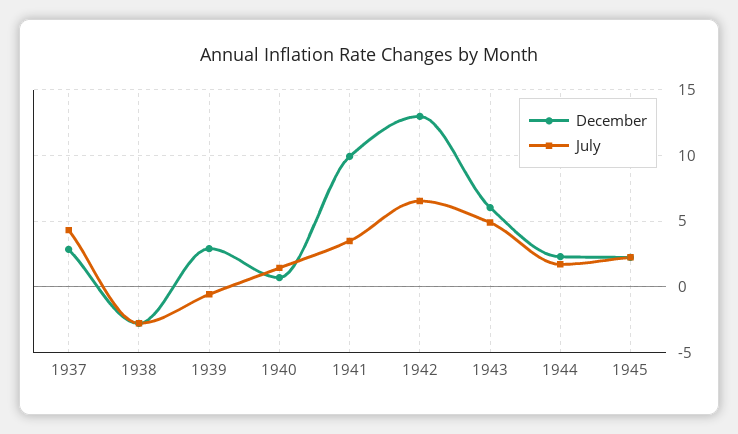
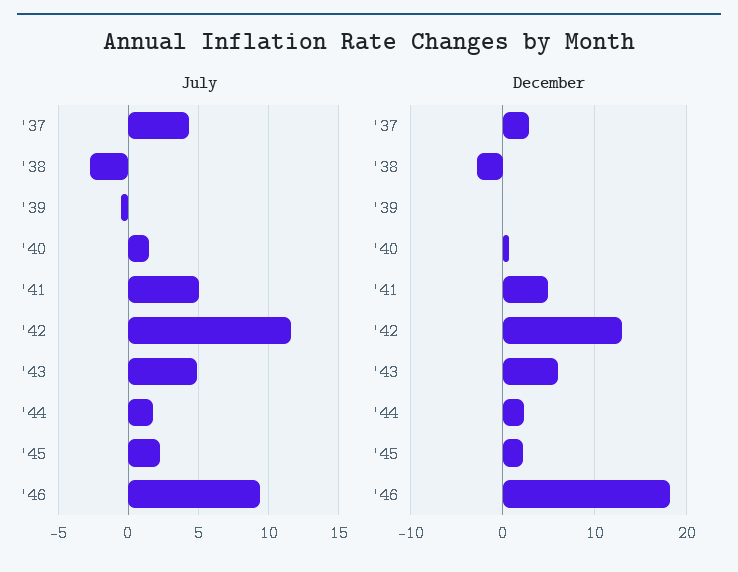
December, 1939: 3 -> 0
December, 1941: 10 -> 5
July, 1941: 3.5 -> 5
July, 1942: 6.5 -> 11.5
July, '46: none -> 9.5
December, '46: none -> 18

